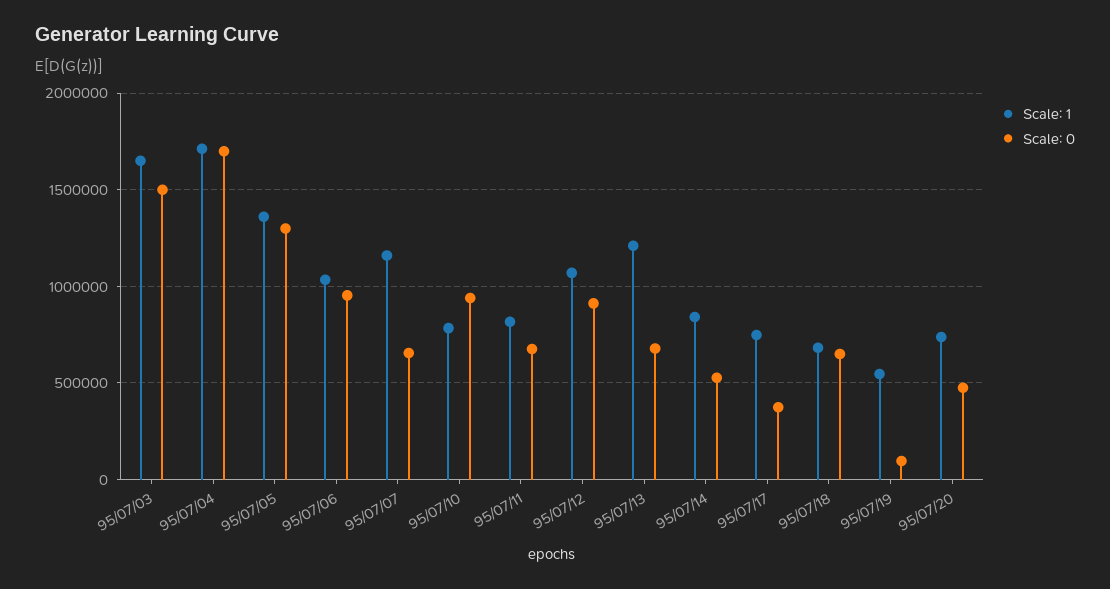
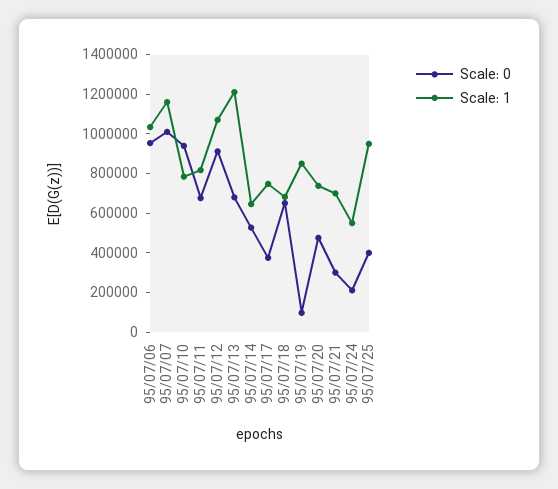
Scale: 1, 95/07/03: 1650000 -> none
Scale: 0, 95/07/03: 1500000 -> none
Scale: 1, 95/07/04: 1700000 -> none
Scale: 0, 95/07/04: 1700000 -> none
Scale: 1, 95/07/05: 1350000 -> none
Scale: 0, 95/07/05: 1300000 -> none
Scale: 0, 95/07/07: 650000 -> 1000000
Scale: 1, 95/07/14: 850000 -> 650000
Scale: 1, 95/07/19: 550000 -> 850000
Scale: 0, 95/07/21: none -> 300000
Scale: 1, 95/07/21: none -> 700000
Scale: 0, 95/07/24: none -> 200000
Scale: 1, 95/07/24: none -> 550000
Scale: 0, 95/07/25: none -> 400000
Scale: 1, 95/07/25: none -> 950000

